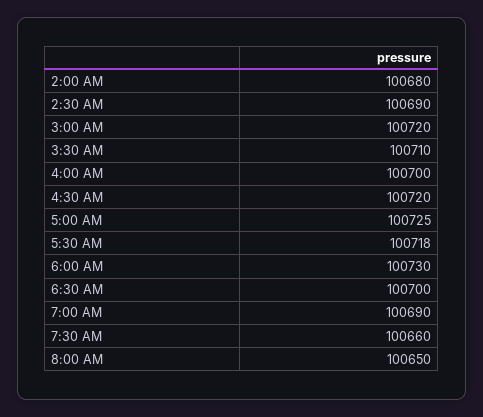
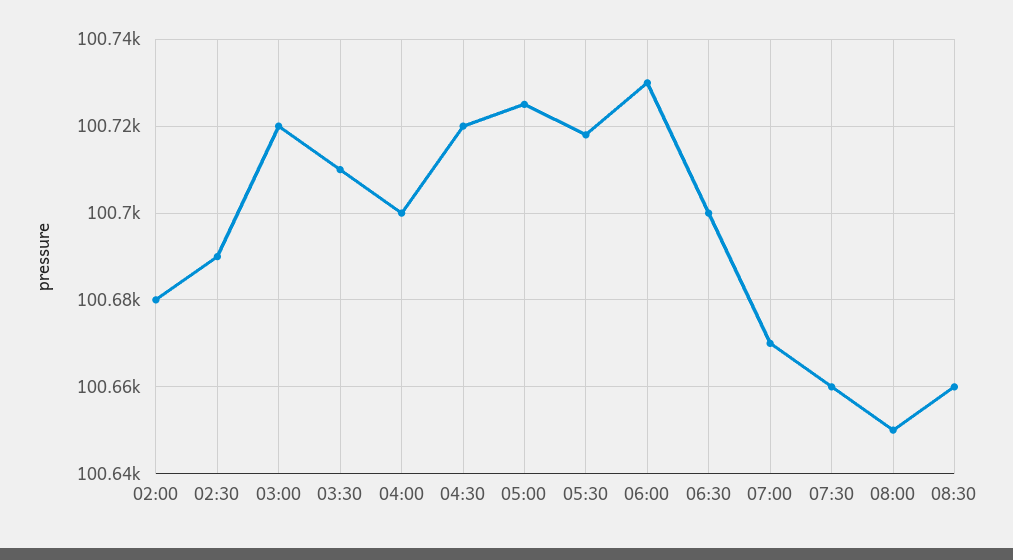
7:00 AM: 100690 -> 100670
08:30: none -> 100660

